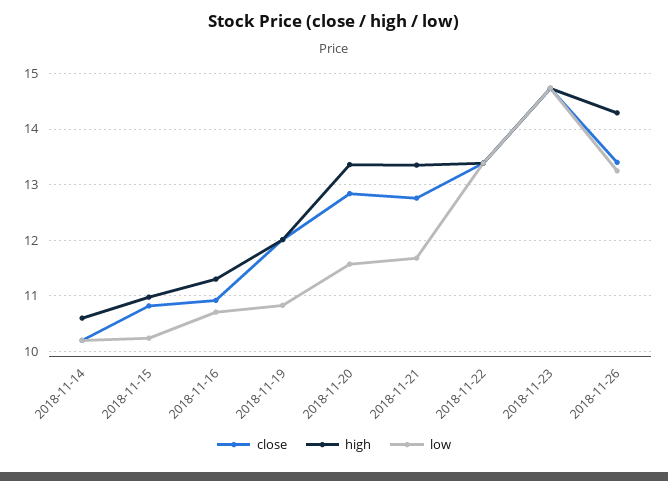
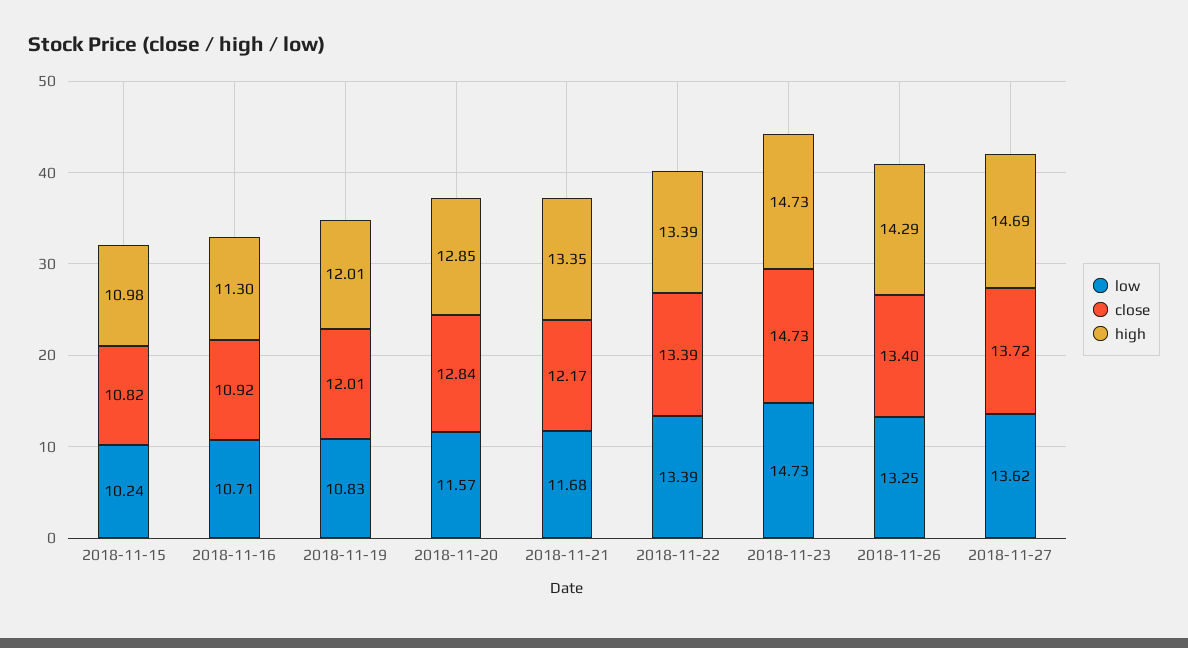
close, 2018-11-14: 10.2 -> none
high, 2018-11-14: 10.6 -> none
low, 2018-11-14: 10.2 -> none
high, 2018-11-20: 13.4 -> 12.85
close, 2018-11-21: 12.8 -> 12.17
low, 2018-11-27: none -> 13.62
close, 2018-11-27: none -> 13.72
high, 2018-11-27: none -> 14.69

